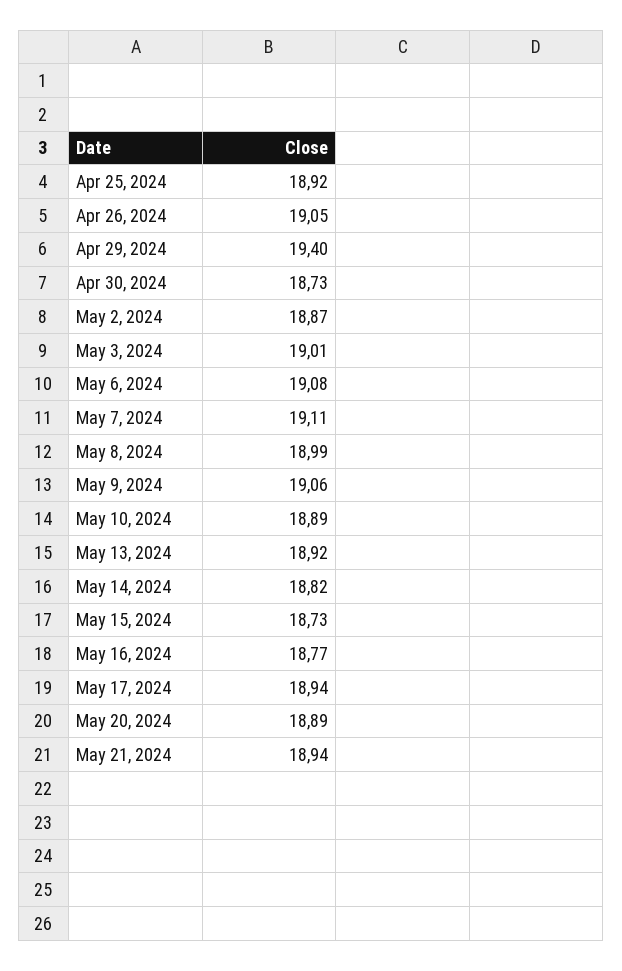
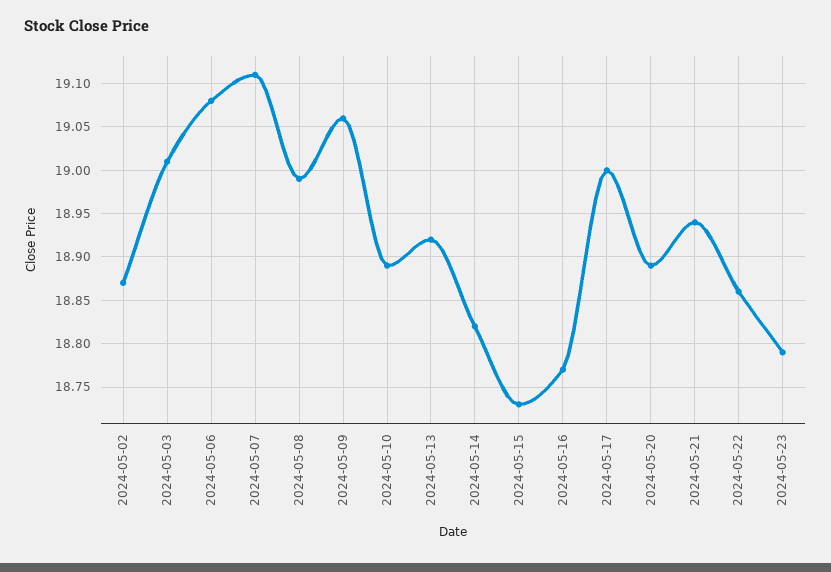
Apr 25, 2024: 18.92 -> none
Apr 26, 2024: 19.05 -> none
Apr 29, 2024: 19.4 -> none
Apr 30, 2024: 18.73 -> none
May 17, 2024: 18.94 -> 19
2024-05-22: none -> 18.86
2024-05-23: none -> 18.79

